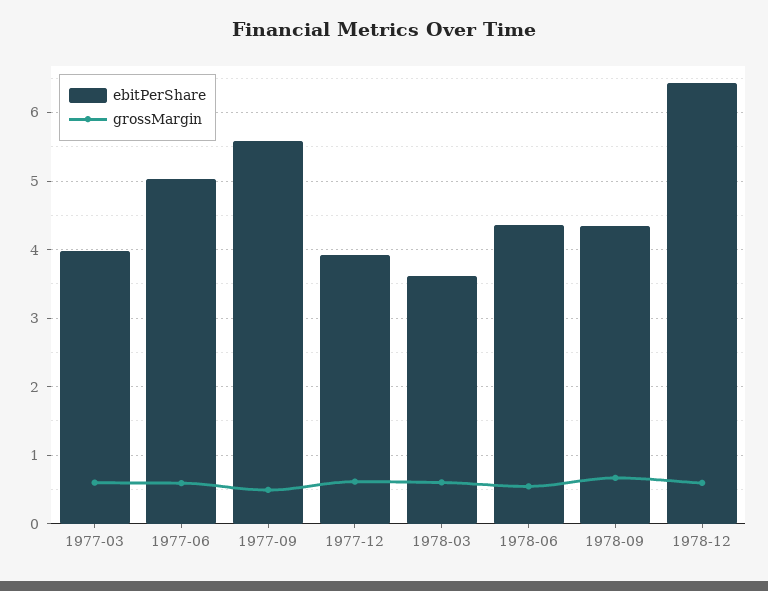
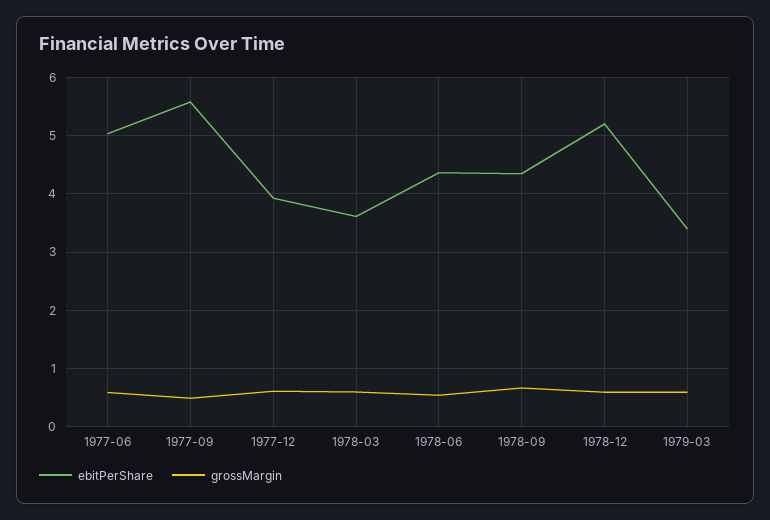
ebitPerShare, 1977-03: 4 -> none
grossMargin, 1977-03: 0.6 -> none
ebitPerShare, 1978-12: 6.4 -> 5.2
ebitPerShare, 1979-03: none -> 3.4
grossMargin, 1979-03: none -> 0.6

